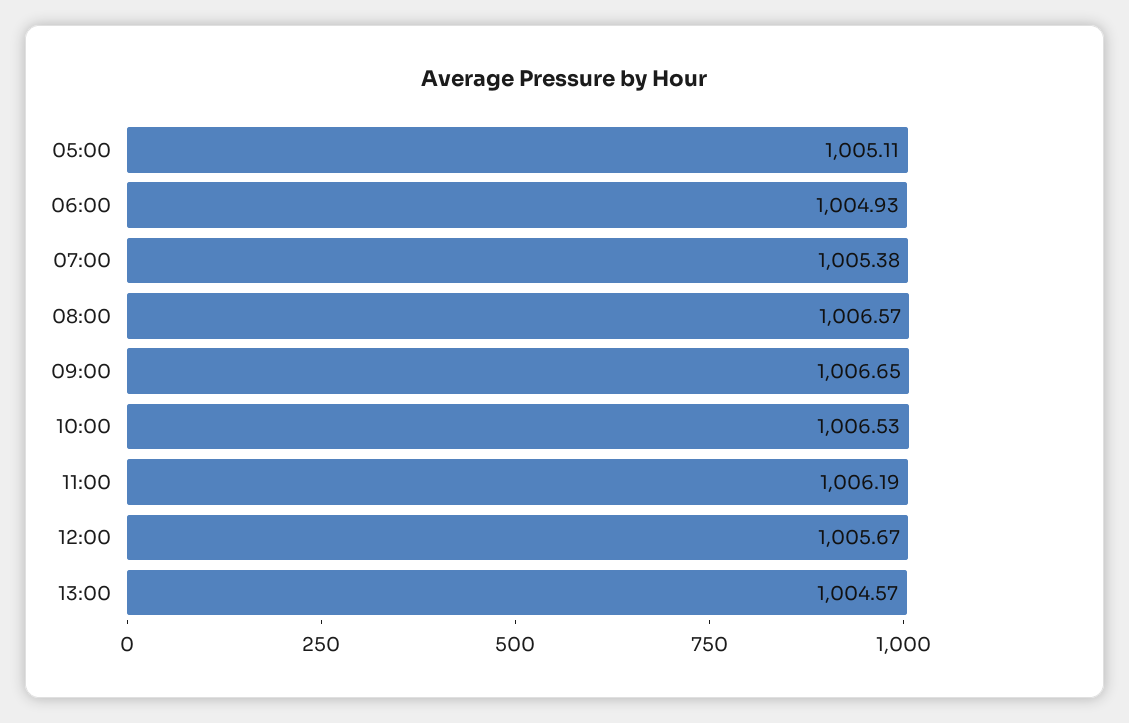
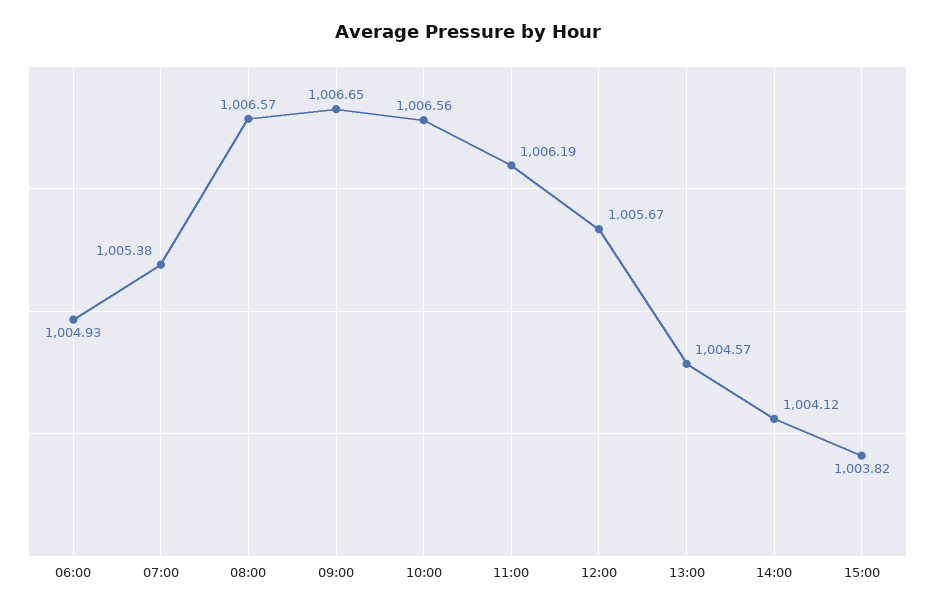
05:00: 1005.11 -> none
10:00: 1006.53 -> 1006.56
14:00: none -> 1004.12
15:00: none -> 1003.82

